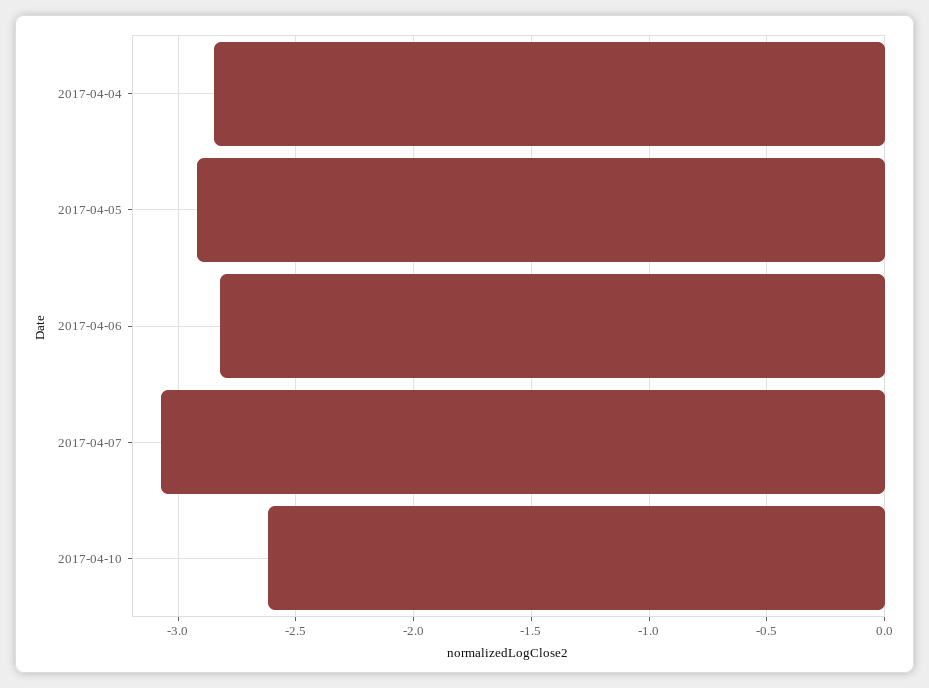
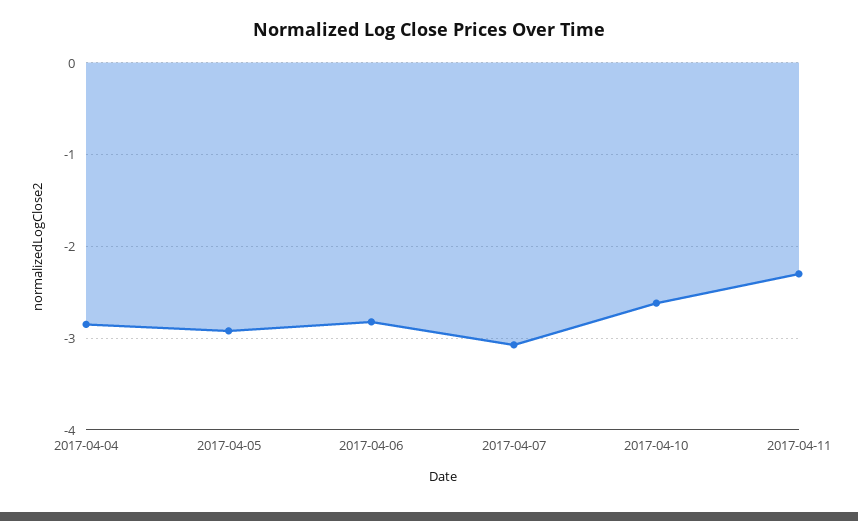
2017-04-11: none -> -2.3

